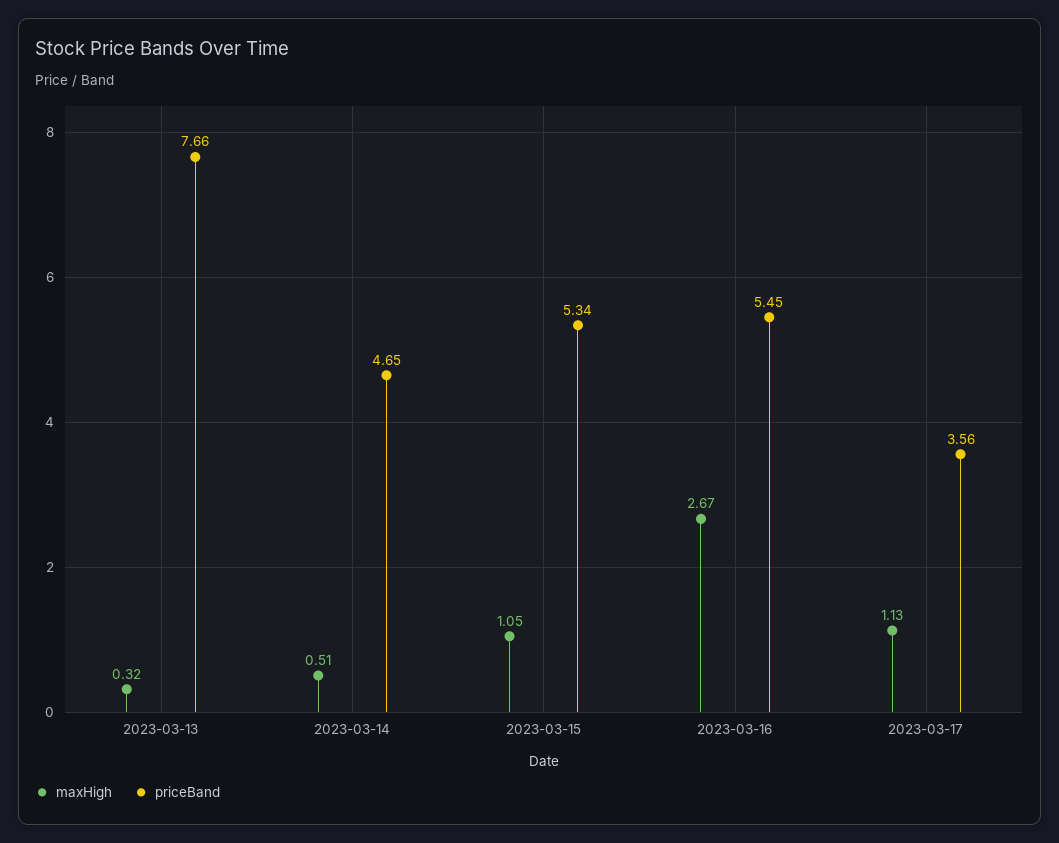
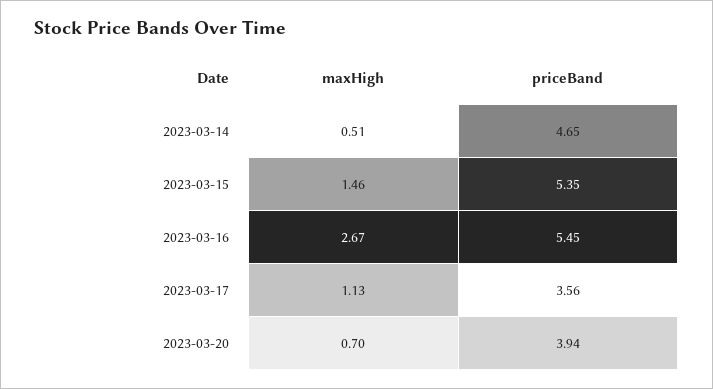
maxHigh, 2023-03-13: 0.32 -> none
priceBand, 2023-03-13: 7.66 -> none
maxHigh, 2023-03-15: 1.05 -> 1.46
priceBand, 2023-03-15: 5.34 -> 5.35
maxHigh, 2023-03-20: none -> 0.7
priceBand, 2023-03-20: none -> 3.94

